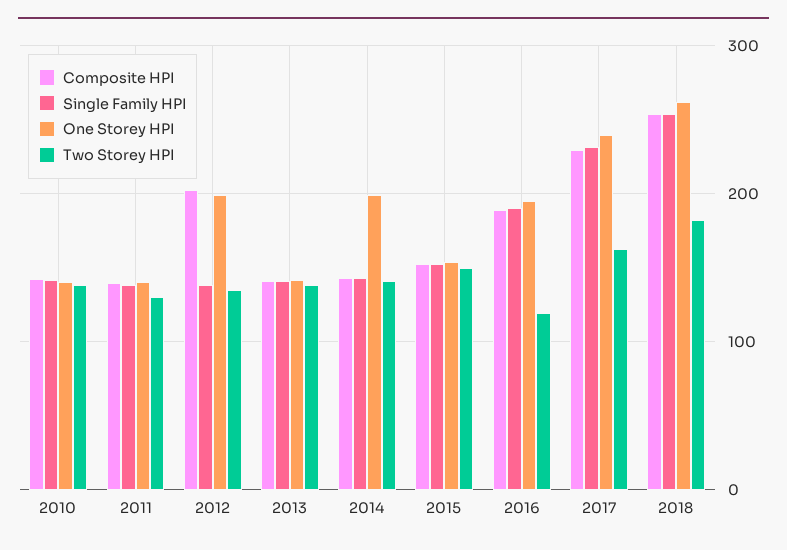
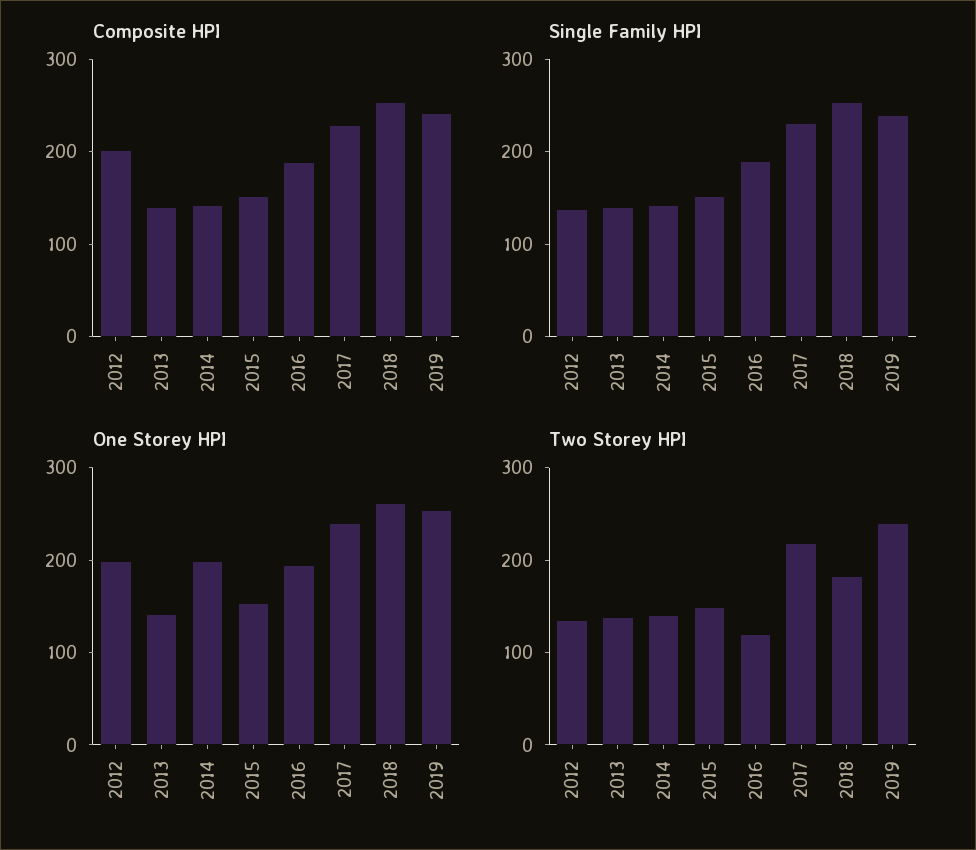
Composite HPI, 2010: 140 -> none
Single Family HPI, 2010: 140 -> none
One Storey HPI, 2010: 140 -> none
Two Storey HPI, 2010: 140 -> none
Composite HPI, 2011: 140 -> none
Single Family HPI, 2011: 140 -> none
One Storey HPI, 2011: 140 -> none
Two Storey HPI, 2011: 130 -> none
Two Storey HPI, 2017: 160 -> 220
Composite HPI, 2019: none -> 240
Single Family HPI, 2019: none -> 240
One Storey HPI, 2019: none -> 260
Two Storey HPI, 2019: none -> 240

